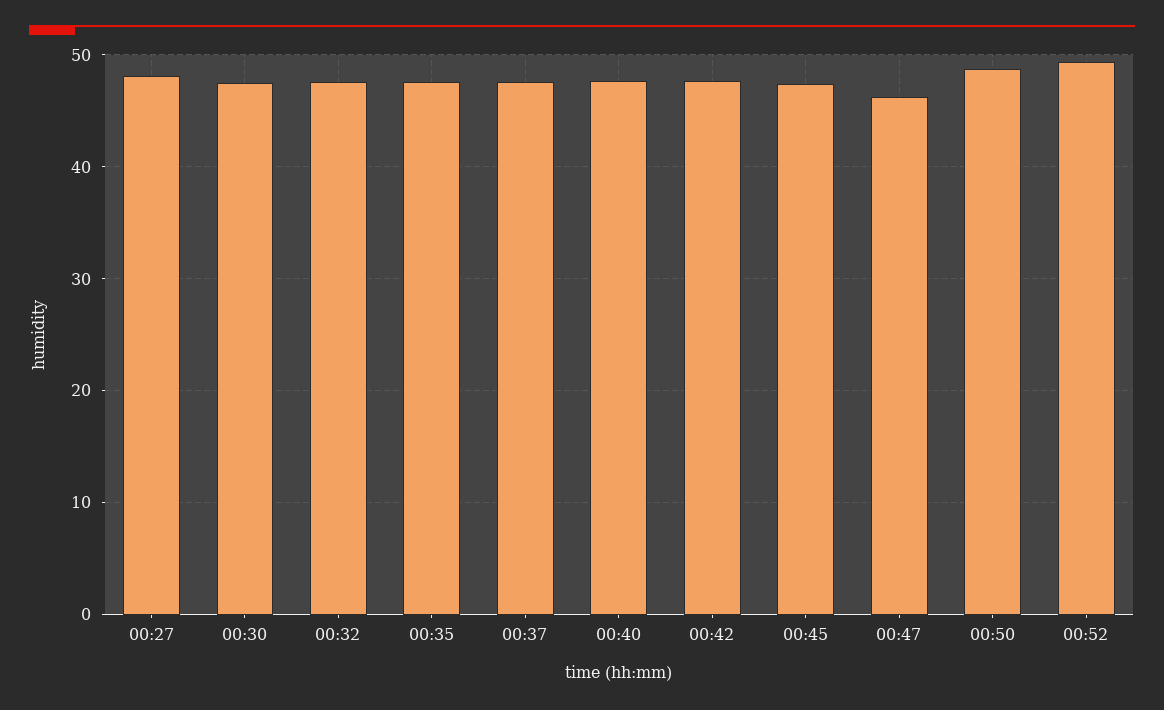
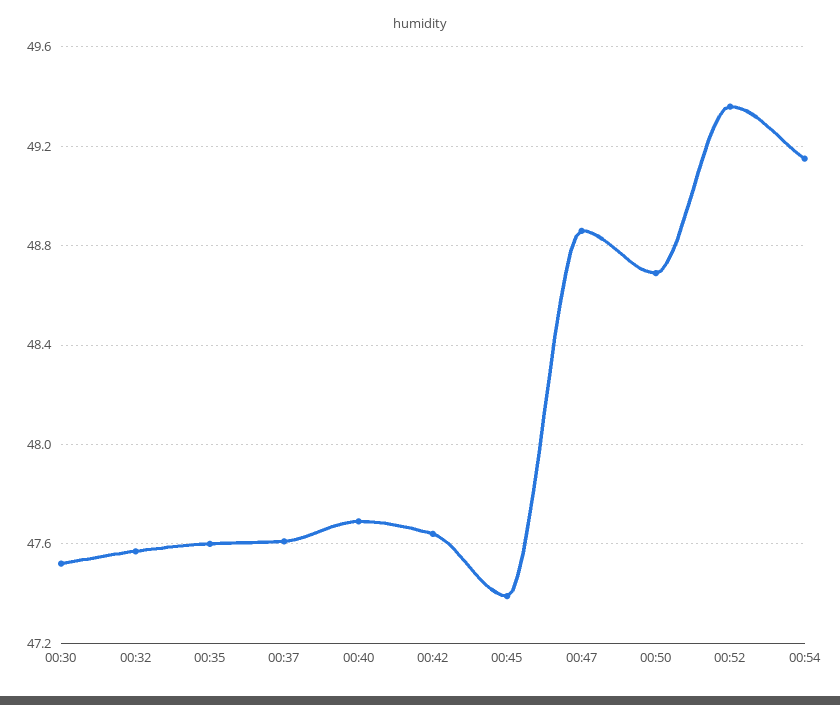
00:27: 48 -> none
00:47: 46 -> 48.85
00:54: none -> 49.15

